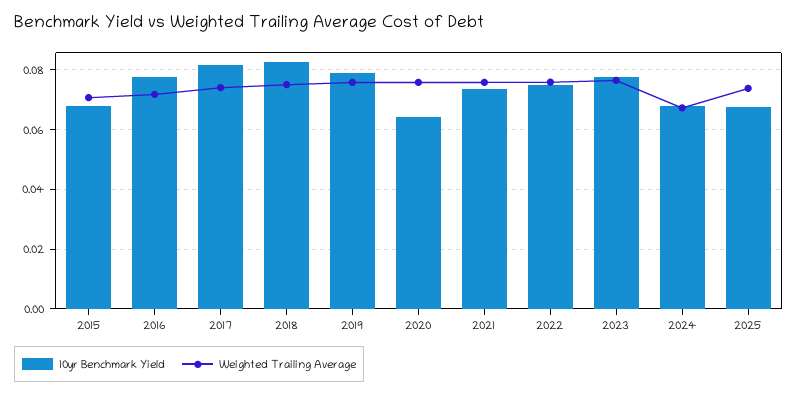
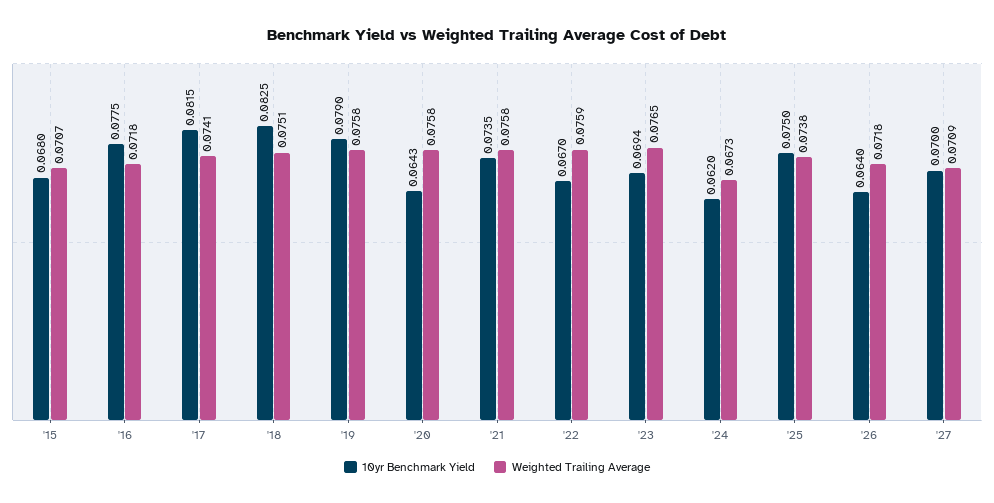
10yr Benchmark Yield, 2022: 0.075 -> 0.067
10yr Benchmark Yield, 2023: 0.0775 -> 0.0694
10yr Benchmark Yield, 2024: 0.0675 -> 0.062
10yr Benchmark Yield, 2025: 0.0675 -> 0.075
10yr Benchmark Yield, '26: none -> 0.064
Weighted Trailing Average, '26: none -> 0.0718
10yr Benchmark Yield, '27: none -> 0.07
Weighted Trailing Average, '27: none -> 0.0709

